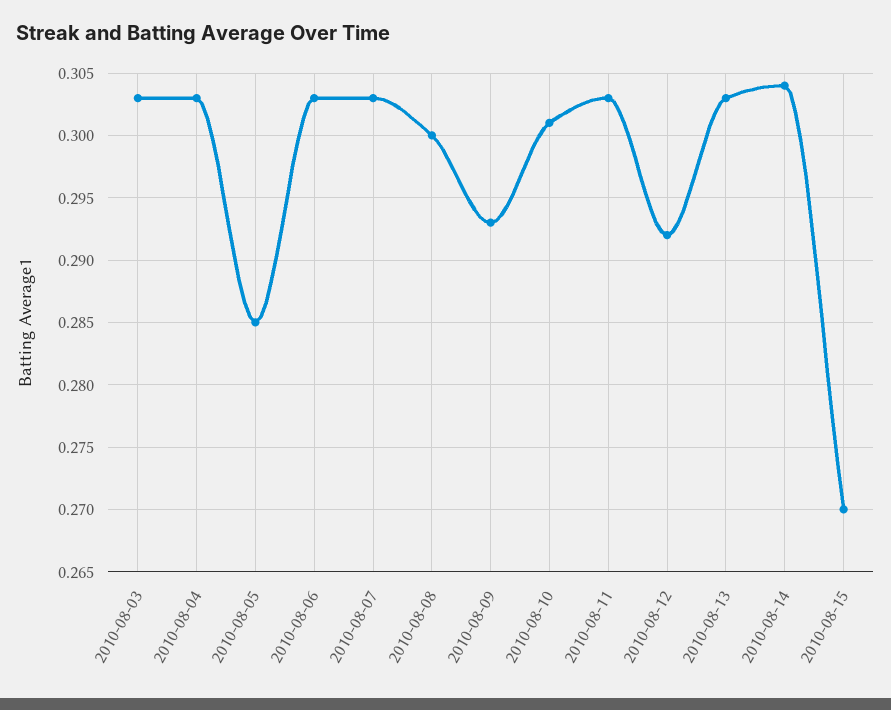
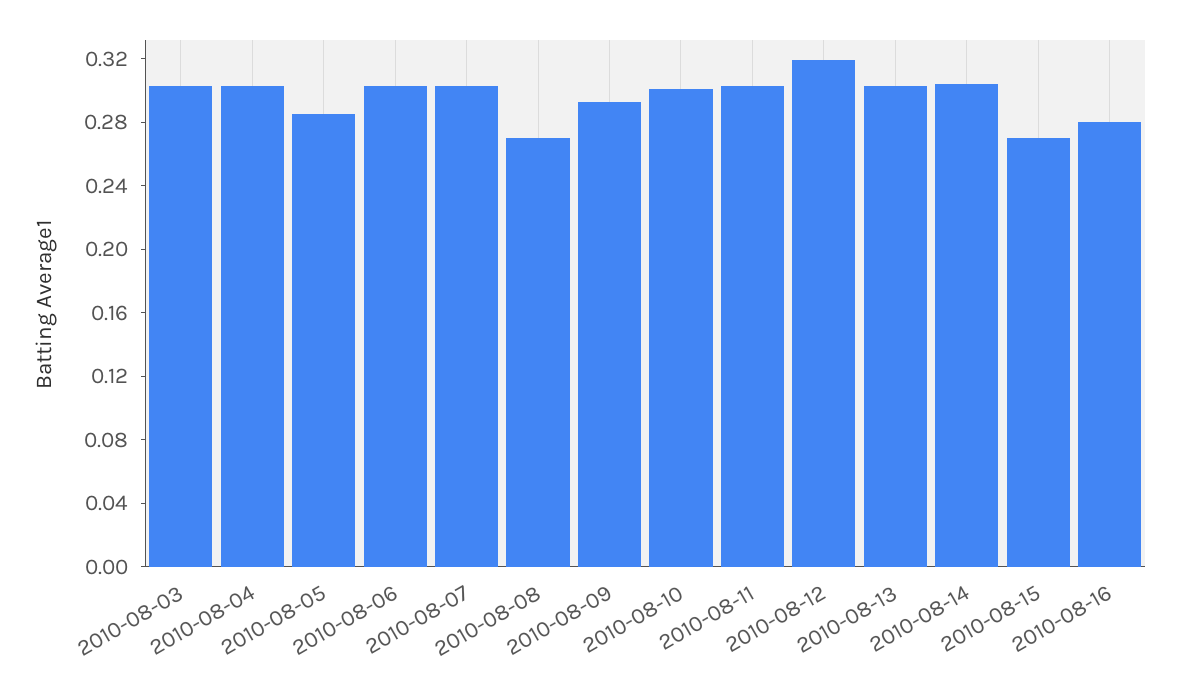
2010-08-08: 0.3 -> 0.27
2010-08-12: 0.292 -> 0.32
2010-08-16: none -> 0.28

